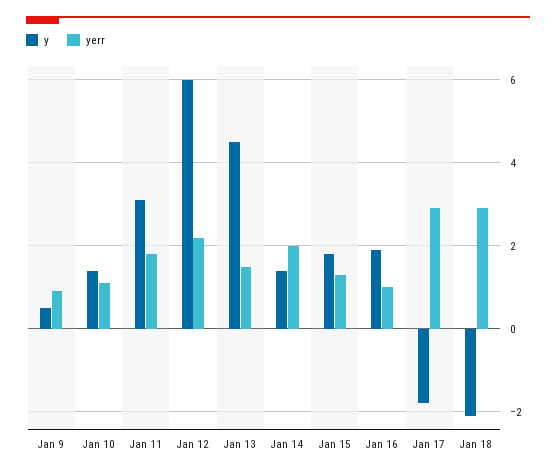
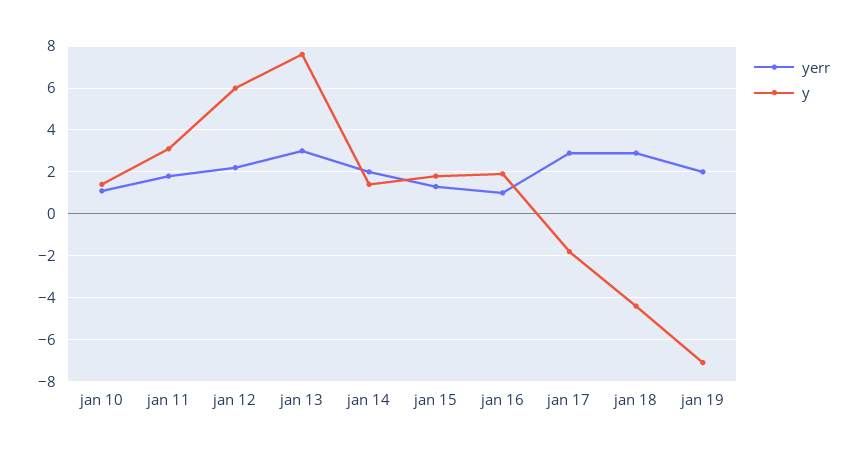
y, Jan 9: 0.5 -> none
yerr, Jan 9: 1 -> none
y, Jan 13: 4.5 -> 7.5
yerr, Jan 13: 1.5 -> 3
y, Jan 18: -2 -> -4.5
yerr, jan 19: none -> 2
y, jan 19: none -> -7

